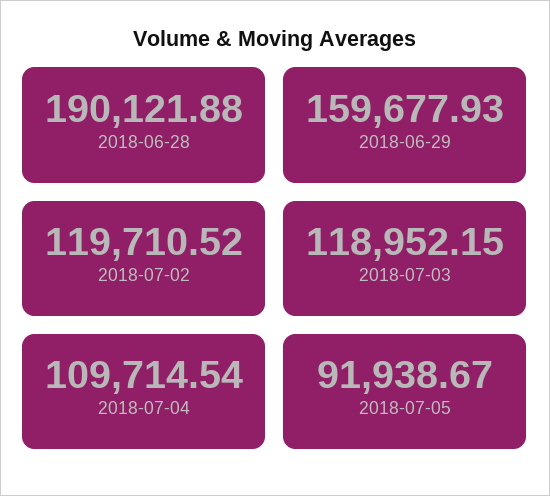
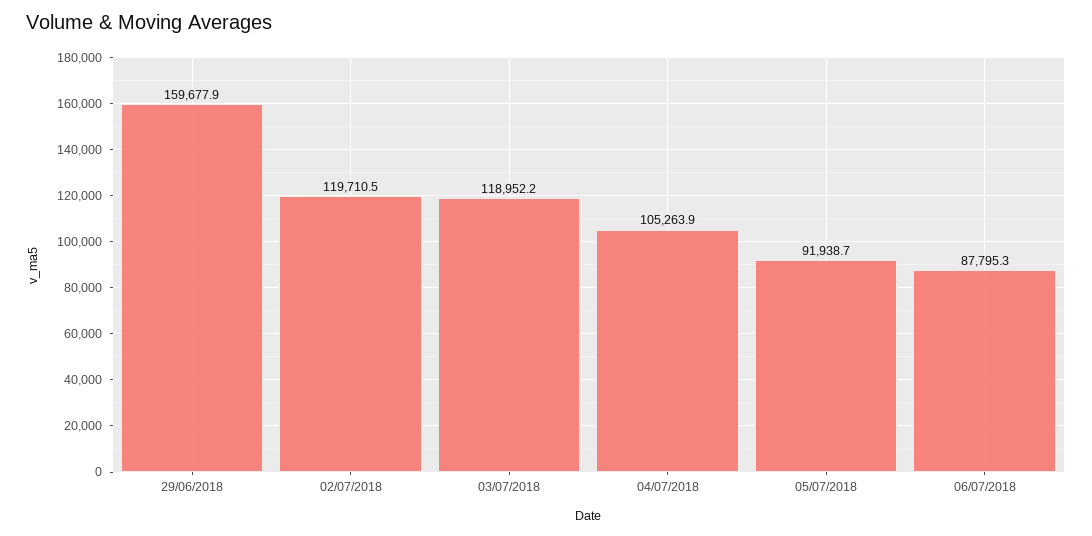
2018-06-28: 190121.88 -> none
2018-07-04: 109714.54 -> 105263.9
06/07/2018: none -> 87795.3

